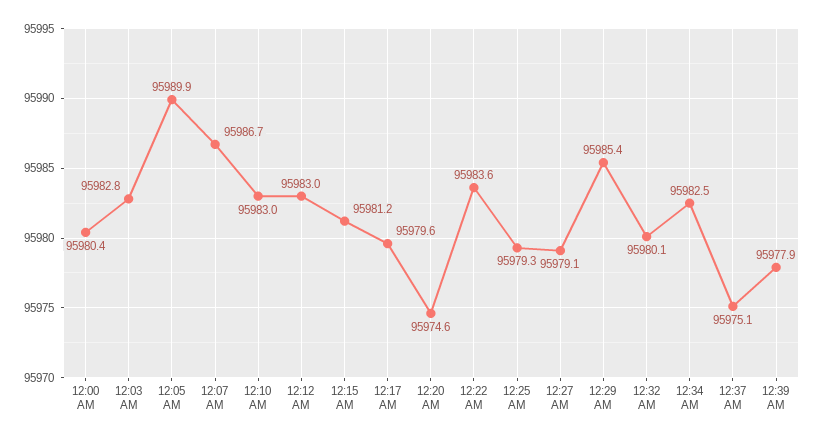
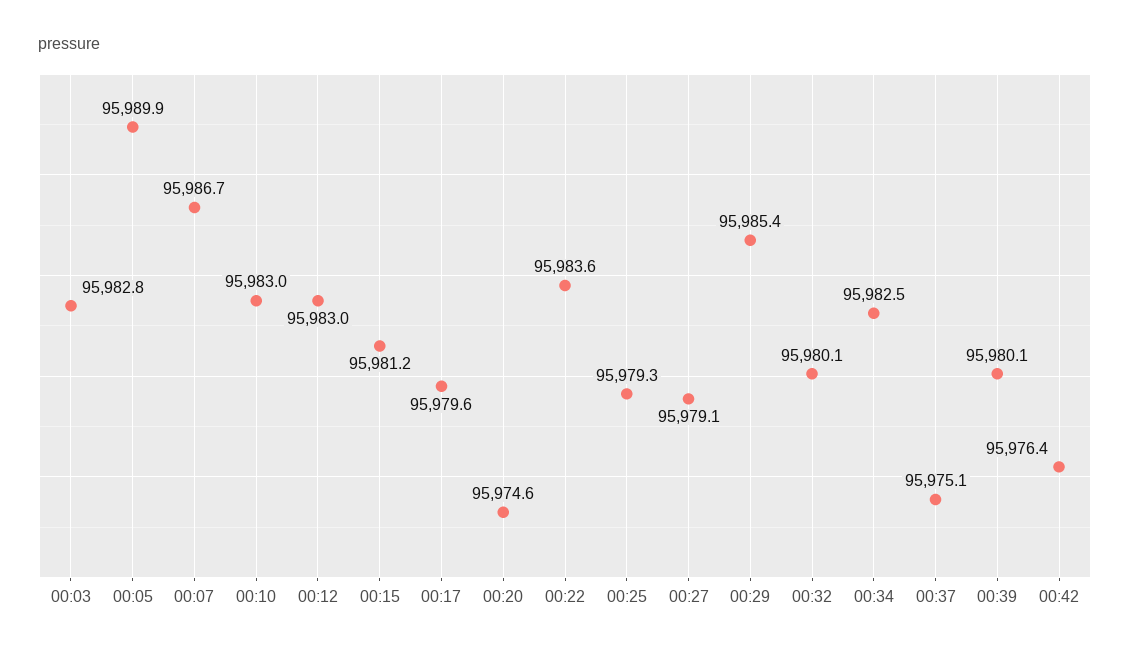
12:00 AM: 95980.4 -> none
12:39 AM: 95977.9 -> 95980.1
00:42: none -> 95976.4

